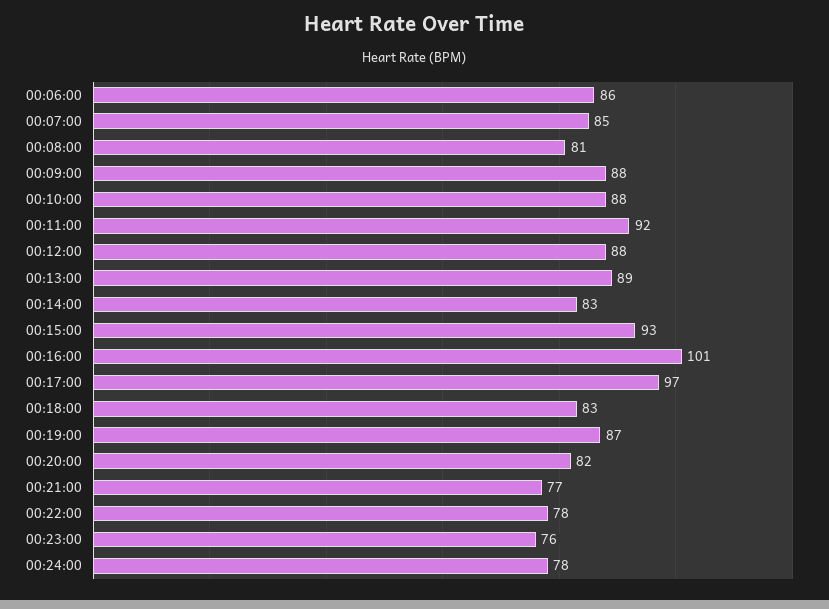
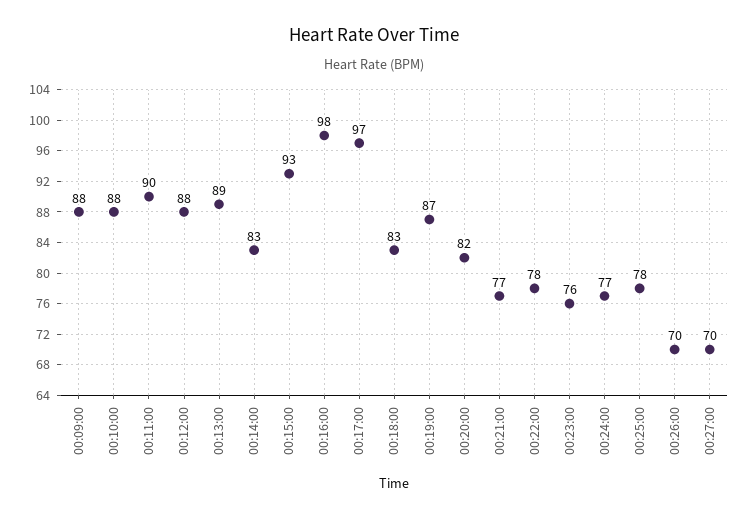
00:06:00: 86 -> none
00:07:00: 85 -> none
00:08:00: 81 -> none
00:11:00: 92 -> 90
00:16:00: 101 -> 98
00:24:00: 78 -> 77
00:25:00: none -> 78
00:26:00: none -> 70
00:27:00: none -> 70

